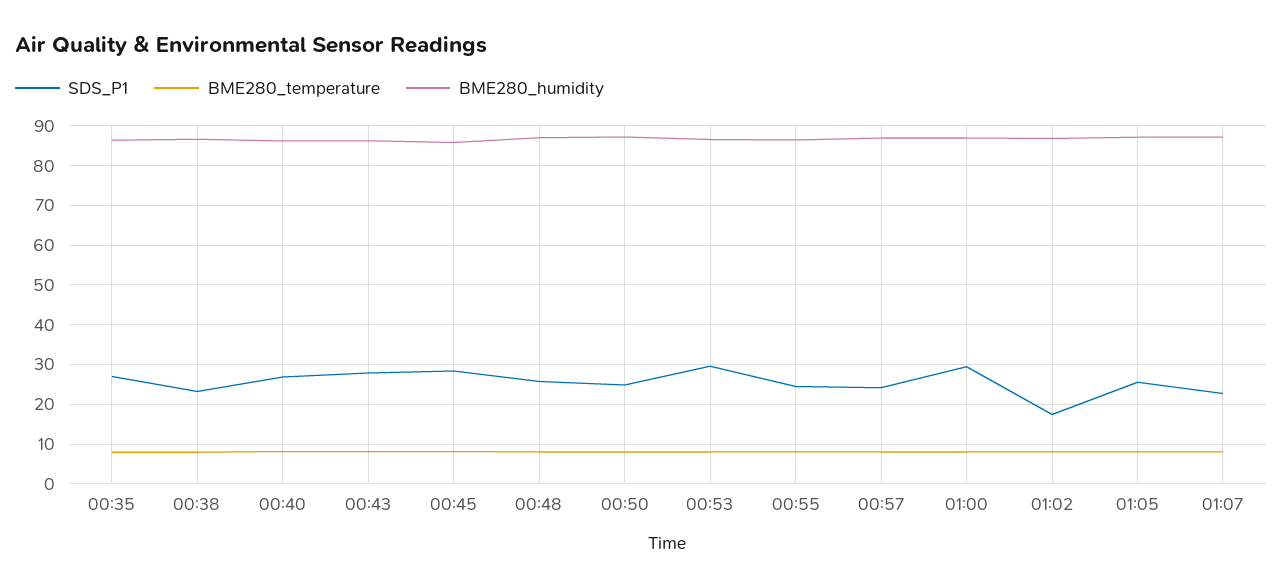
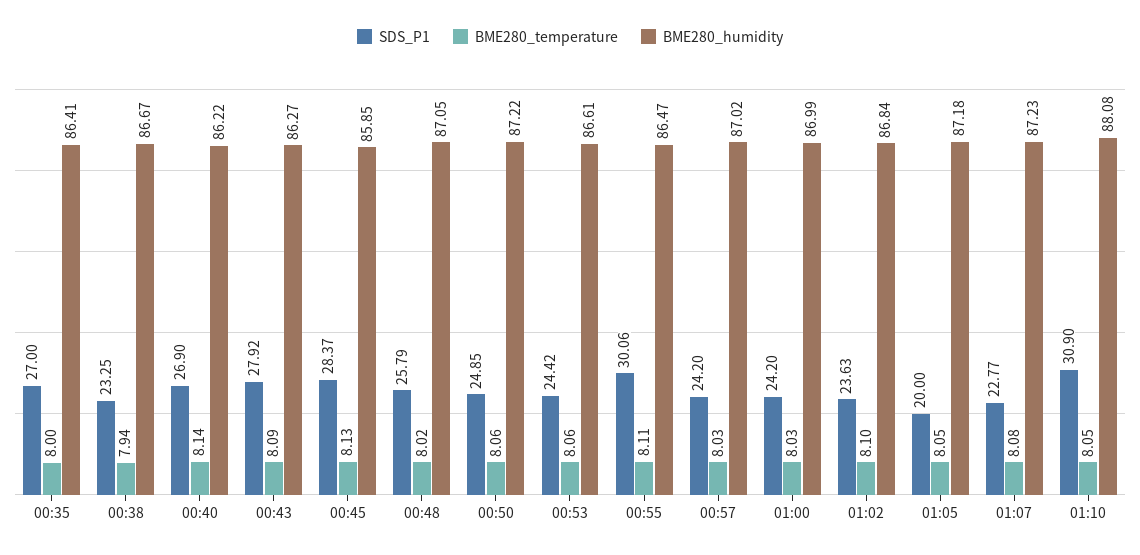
SDS_P1, 00:53: 30 -> 24.42
SDS_P1, 00:55: 24 -> 30.06
SDS_P1, 01:00: 30 -> 24.2
SDS_P1, 01:02: 18 -> 23.63
SDS_P1, 01:05: 26 -> 20
SDS_P1, 01:10: none -> 30.9
BME280_temperature, 01:10: none -> 8.05
BME280_humidity, 01:10: none -> 88.08

